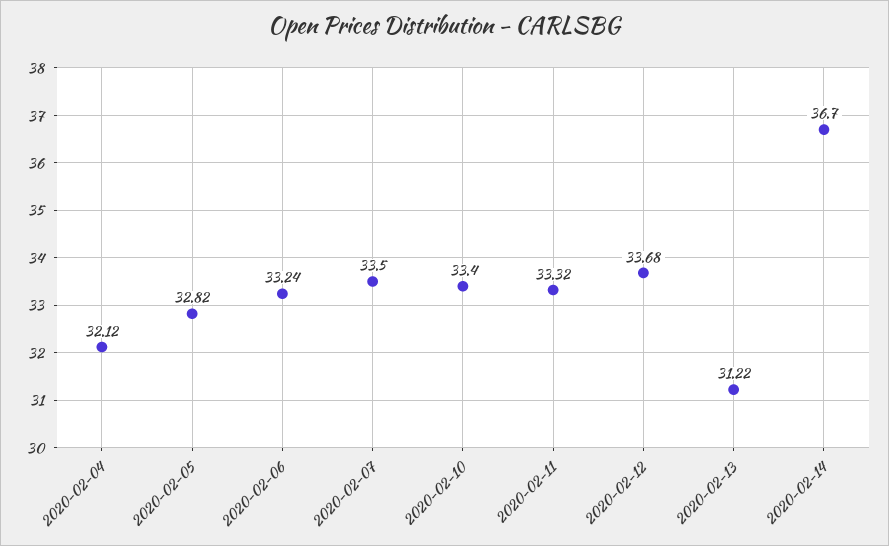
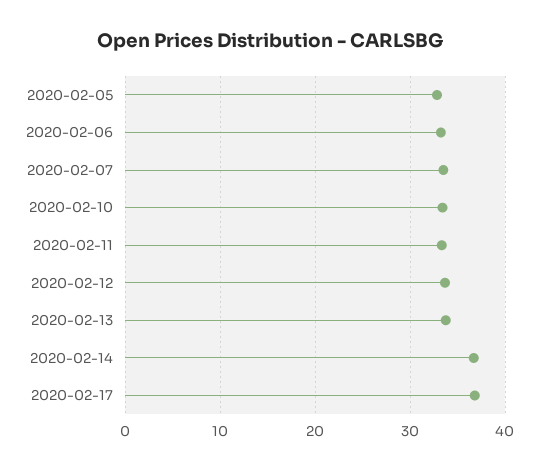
2020-02-04: 32.12 -> none
2020-02-13: 31.22 -> 34
2020-02-17: none -> 37

